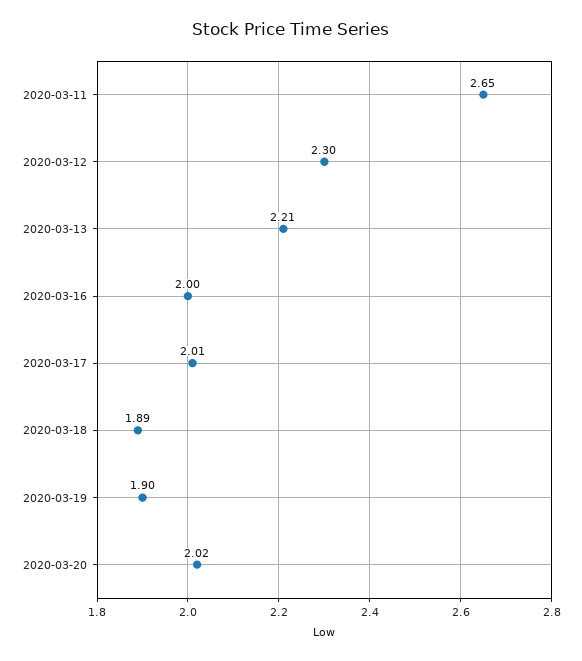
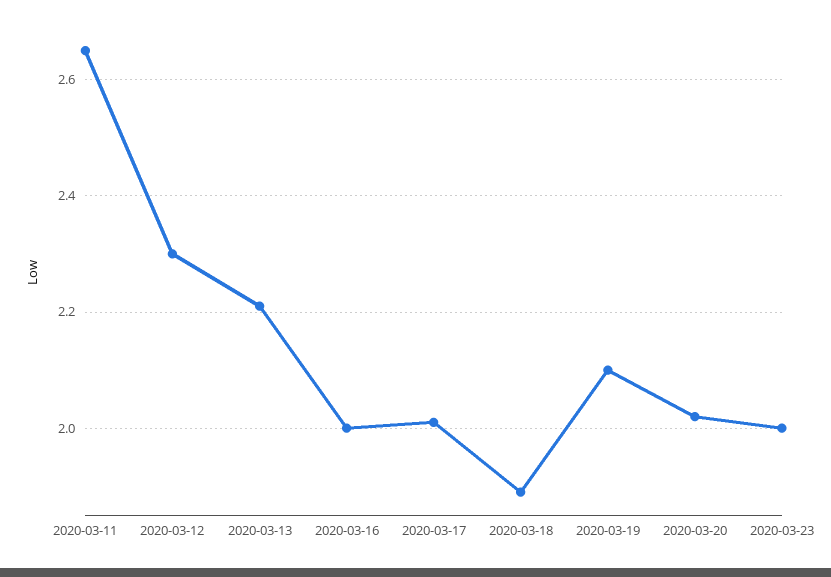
2020-03-19: 1.9 -> 2.1
2020-03-23: none -> 2

